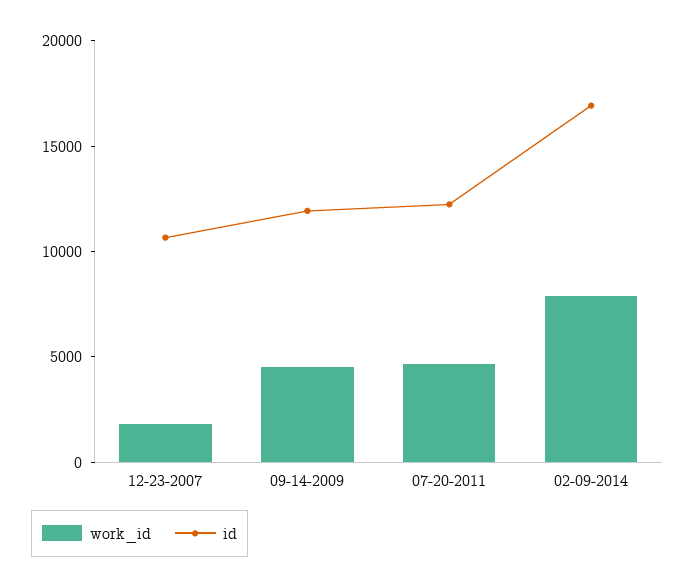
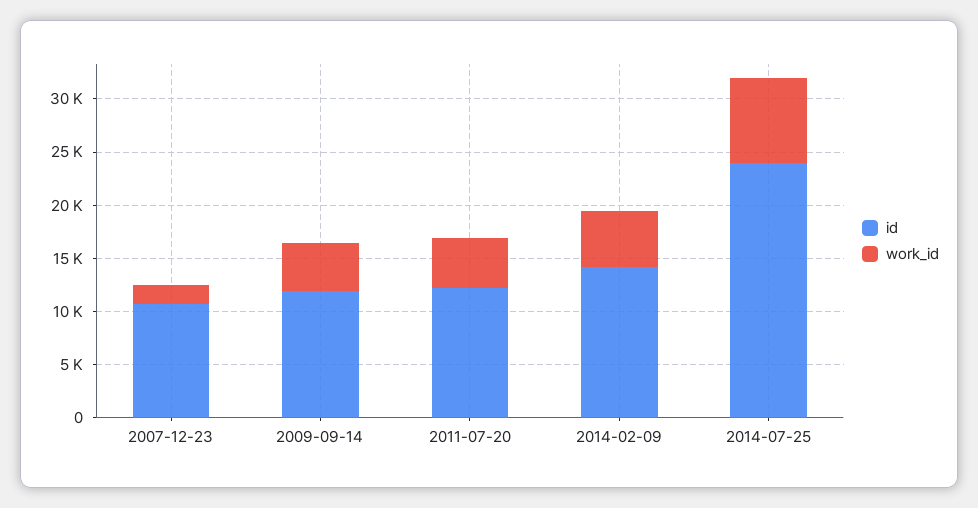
work_id, 02-09-2014: 8000 -> 5000
id, 02-09-2014: 17000 -> 14000
id, 2014-07-25: none -> 24000
work_id, 2014-07-25: none -> 8000

